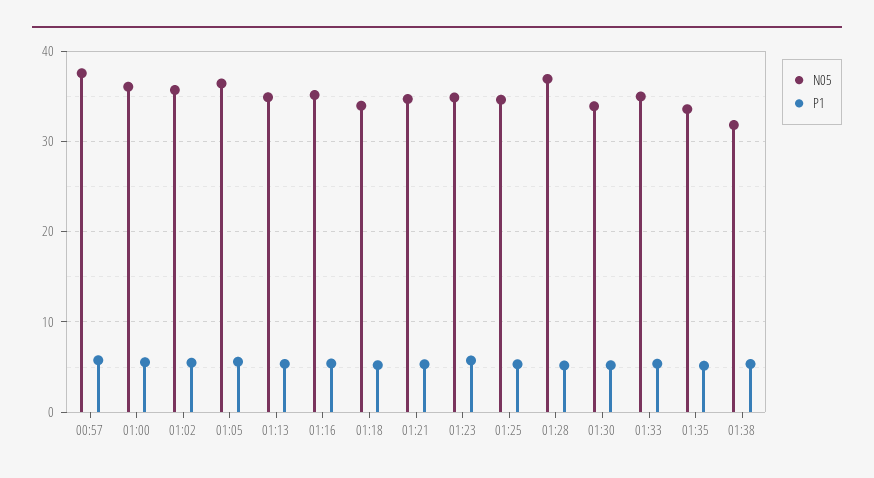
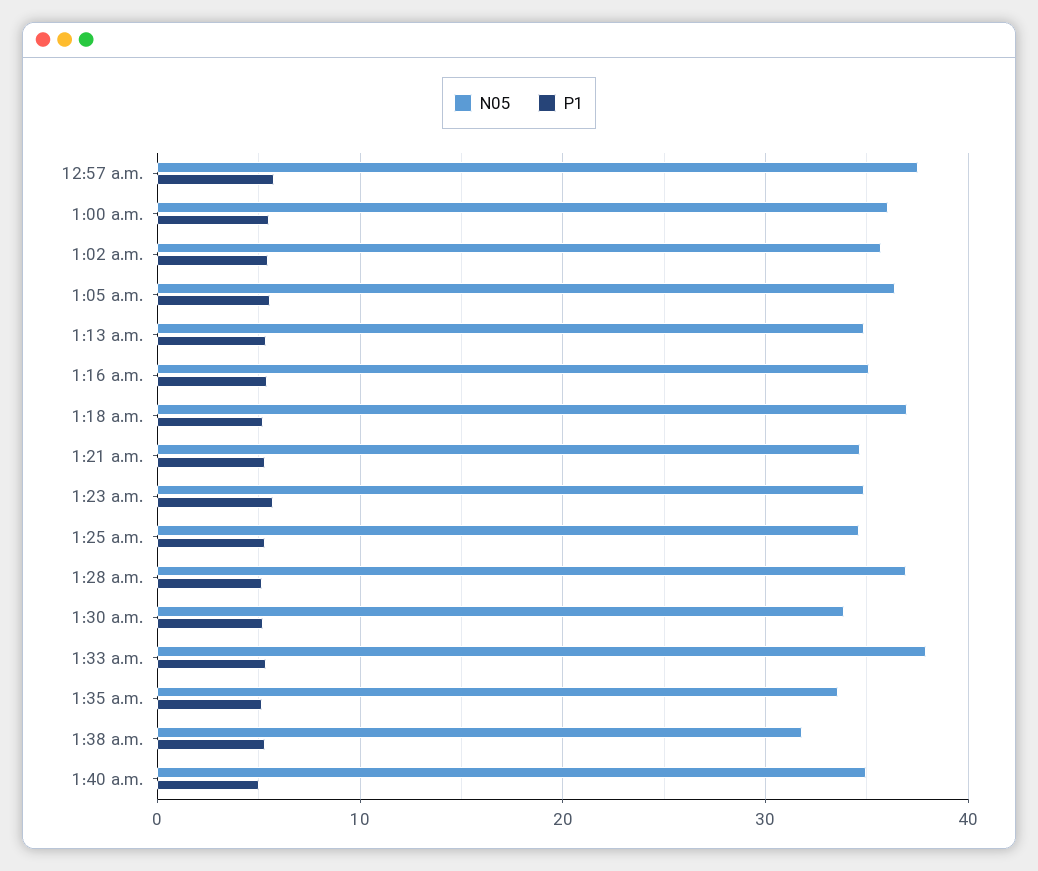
N05, 01:18: 34 -> 37
N05, 01:33: 35 -> 38
N05, 1:40 a.m.: none -> 35
P1, 1:40 a.m.: none -> 5

